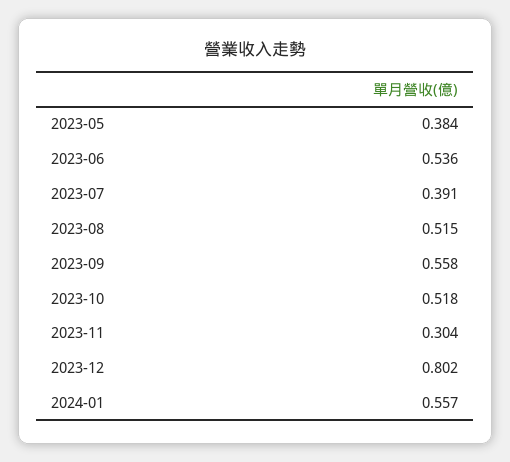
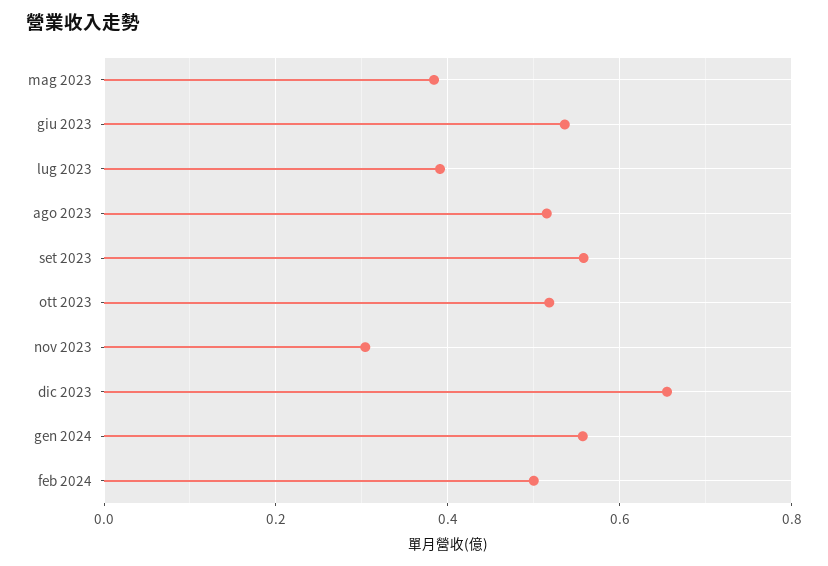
2023-12: 0.802 -> 0.66
feb 2024: none -> 0.5

